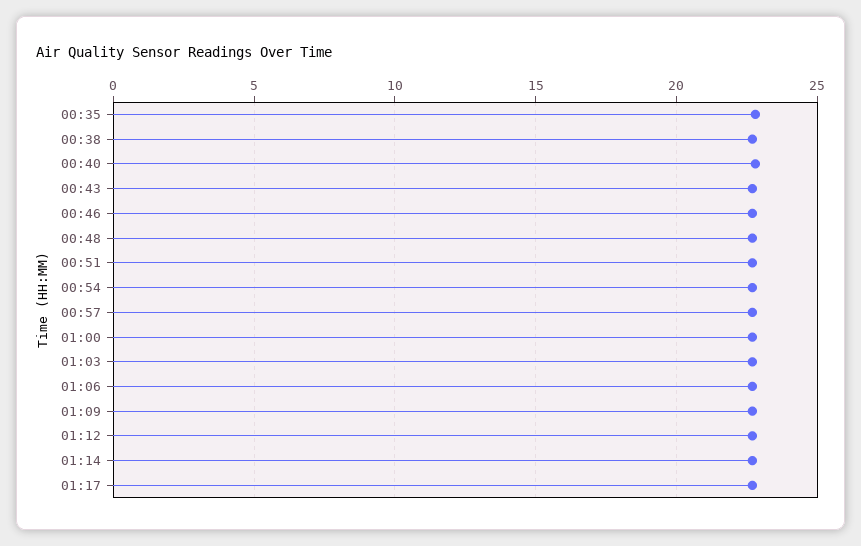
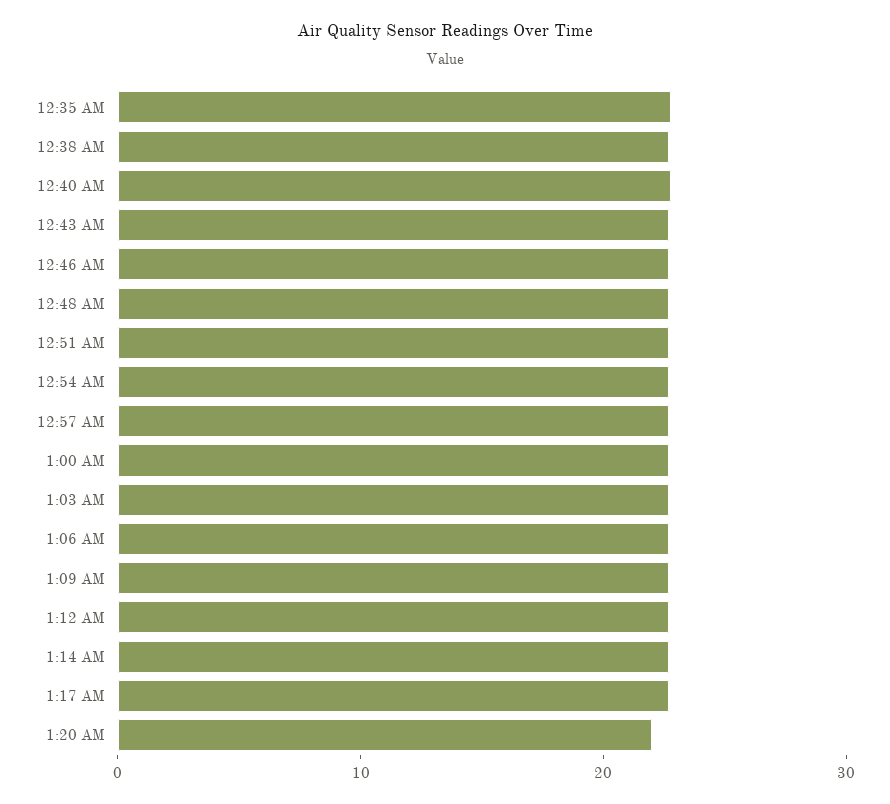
1:20 AM: none -> 22

